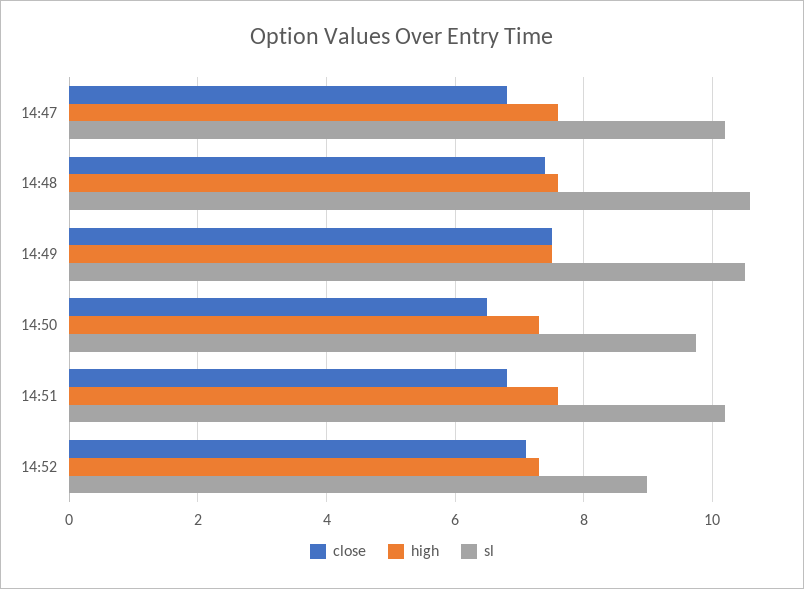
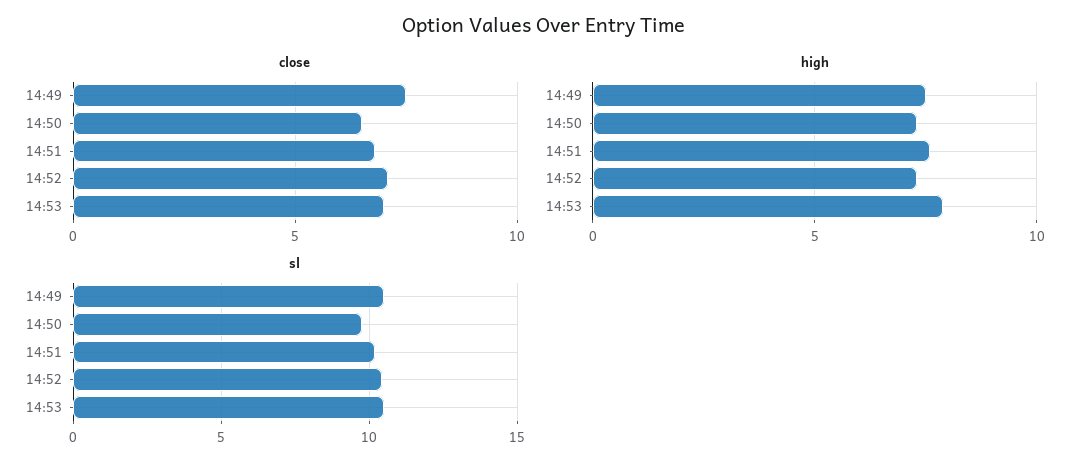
close, 14:47: 6.8 -> none
high, 14:47: 7.6 -> none
sl, 14:47: 10.2 -> none
close, 14:48: 7.4 -> none
high, 14:48: 7.6 -> none
sl, 14:48: 10.6 -> none
sl, 14:52: 9 -> 10.5
close, 14:53: none -> 7
high, 14:53: none -> 8
sl, 14:53: none -> 10.5

